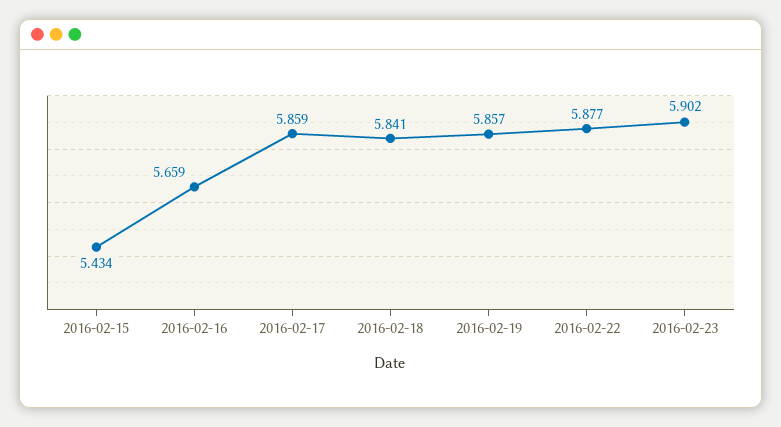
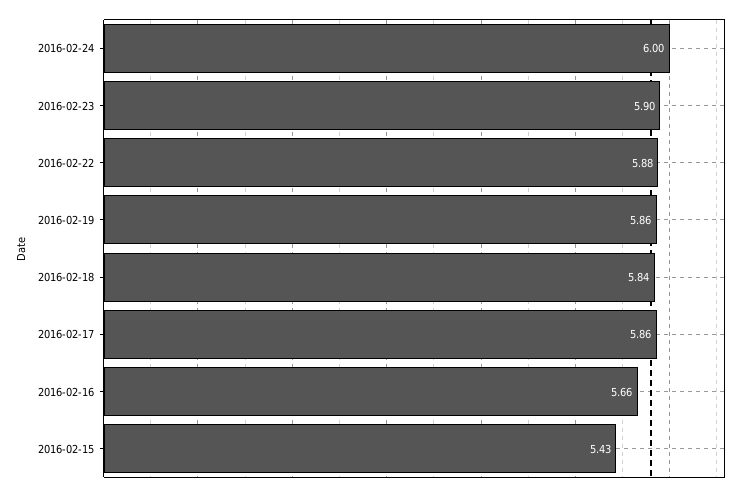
2016-02-24: none -> 6

